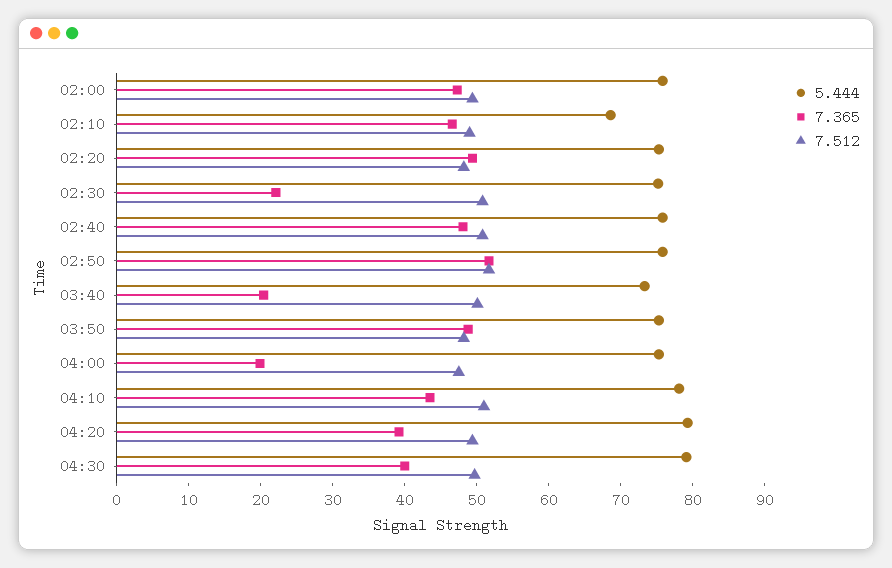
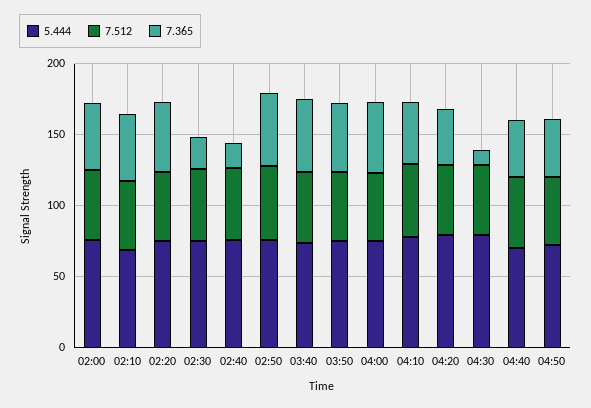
7.365, 02:40: 48 -> 20
7.365, 03:40: 20 -> 50
7.365, 04:00: 20 -> 50
7.365, 04:30: 40 -> 10
5.444, 04:40: none -> 70
7.512, 04:40: none -> 50
7.365, 04:40: none -> 40
5.444, 04:50: none -> 70
7.512, 04:50: none -> 50
7.365, 04:50: none -> 40

